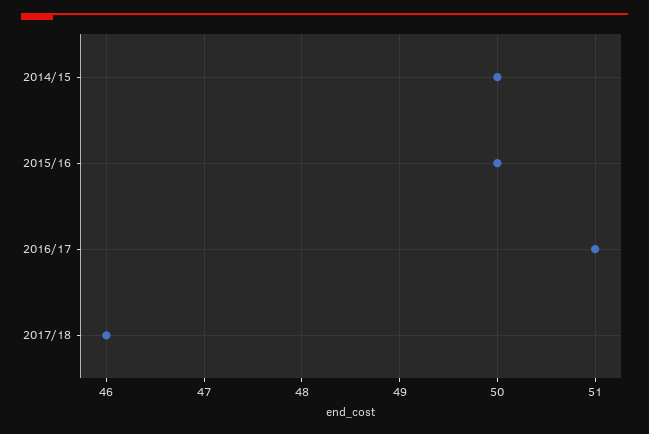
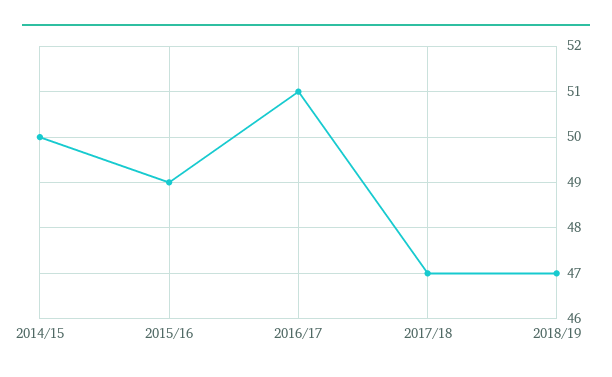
2015/16: 50 -> 49
2017/18: 46 -> 47
2018/19: none -> 47

